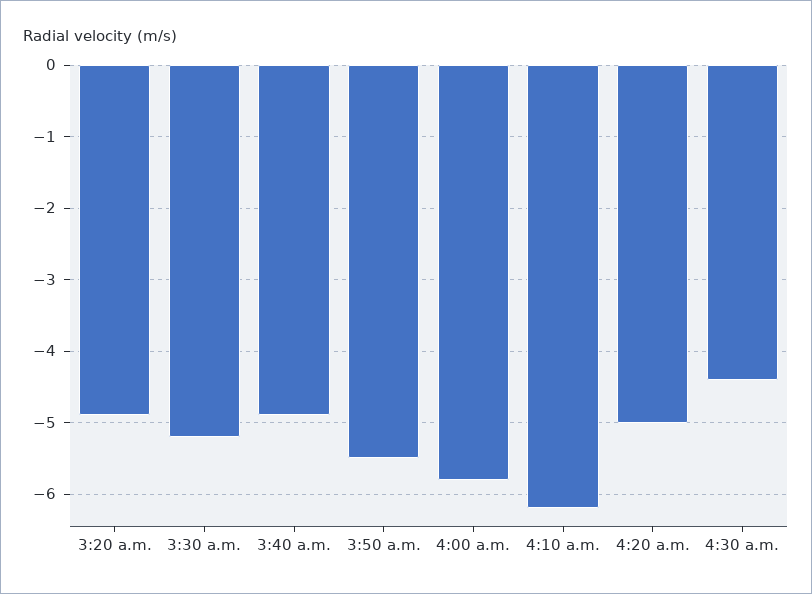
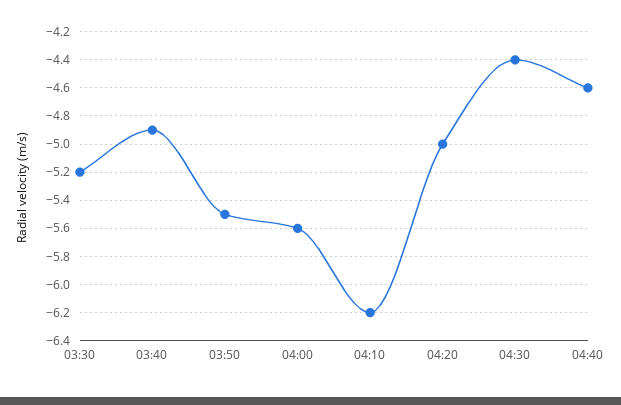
3:20 a.m.: -4.9 -> none
4:00 a.m.: -5.8 -> -5.6
04:40: none -> -4.6

